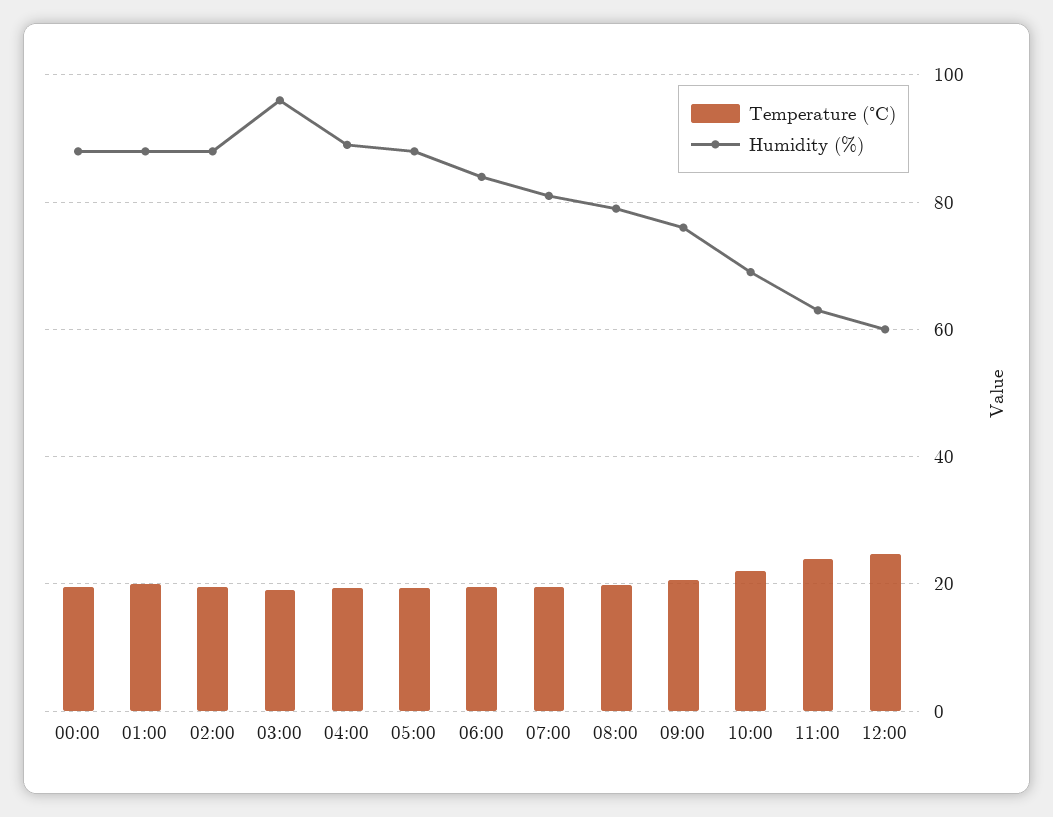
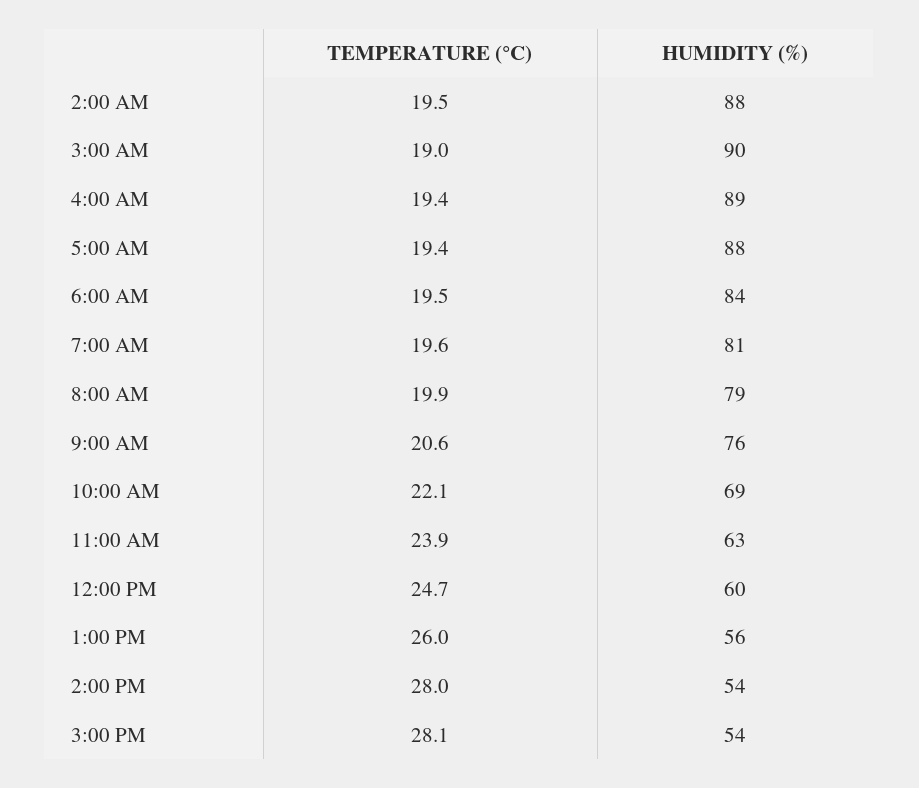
Temperature (°C), 00:00: 20 -> none
Humidity (%), 00:00: 88 -> none
Temperature (°C), 01:00: 20 -> none
Humidity (%), 01:00: 88 -> none
Humidity (%), 03:00: 96 -> 90
Temperature (°C), 1:00 PM: none -> 26
Humidity (%), 1:00 PM: none -> 56
Temperature (°C), 2:00 PM: none -> 28
Humidity (%), 2:00 PM: none -> 54
Temperature (°C), 3:00 PM: none -> 28.1
Humidity (%), 3:00 PM: none -> 54

